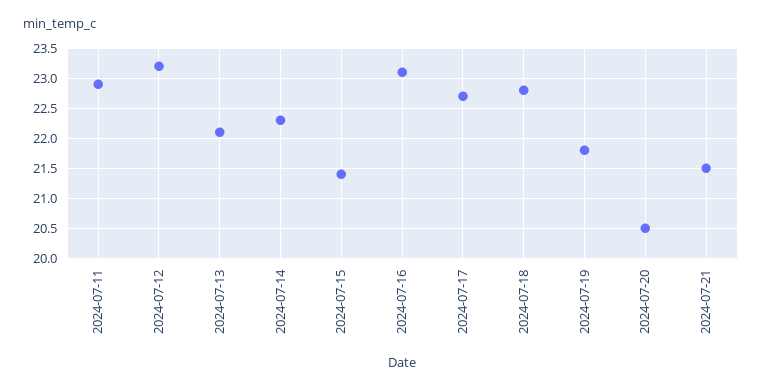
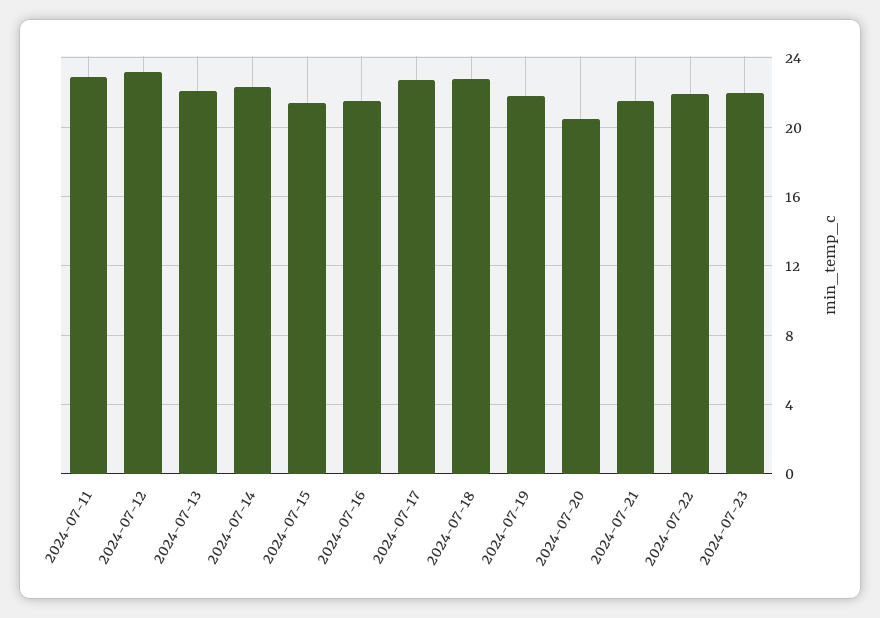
2024-07-16: 23.1 -> 21.5
2024-07-22: none -> 22
2024-07-23: none -> 22

